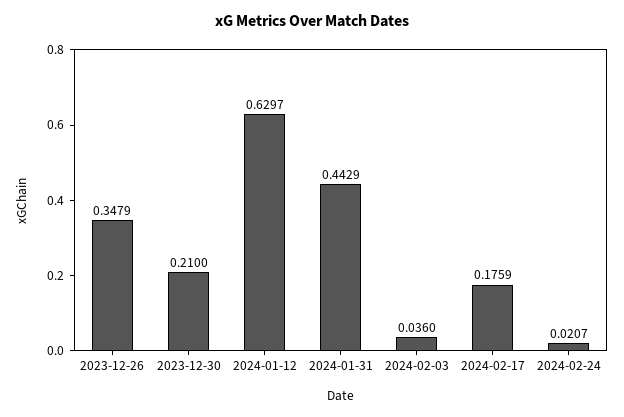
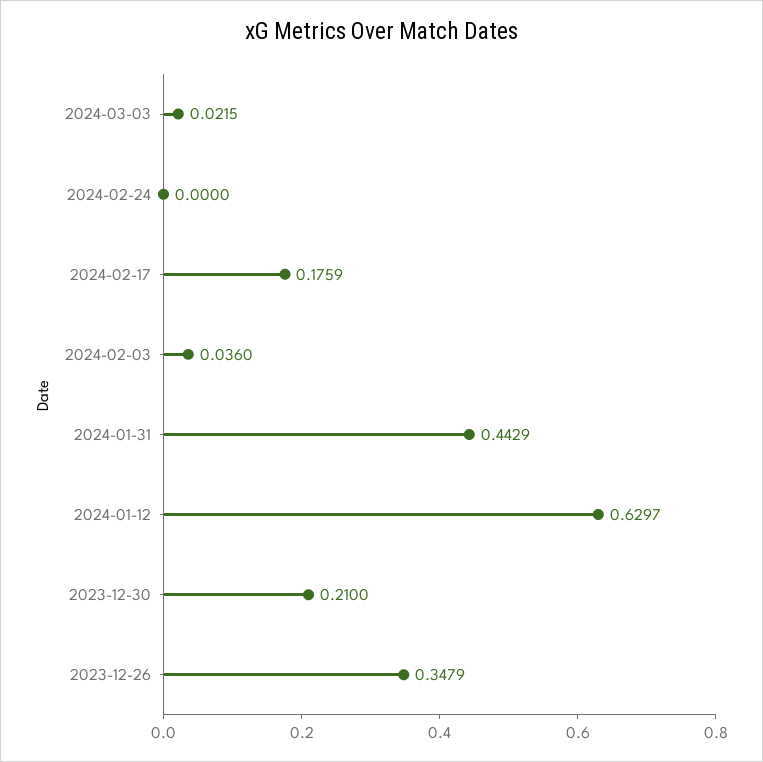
2024-02-24: 0.0207 -> 0
2024-03-03: none -> 0.0215

